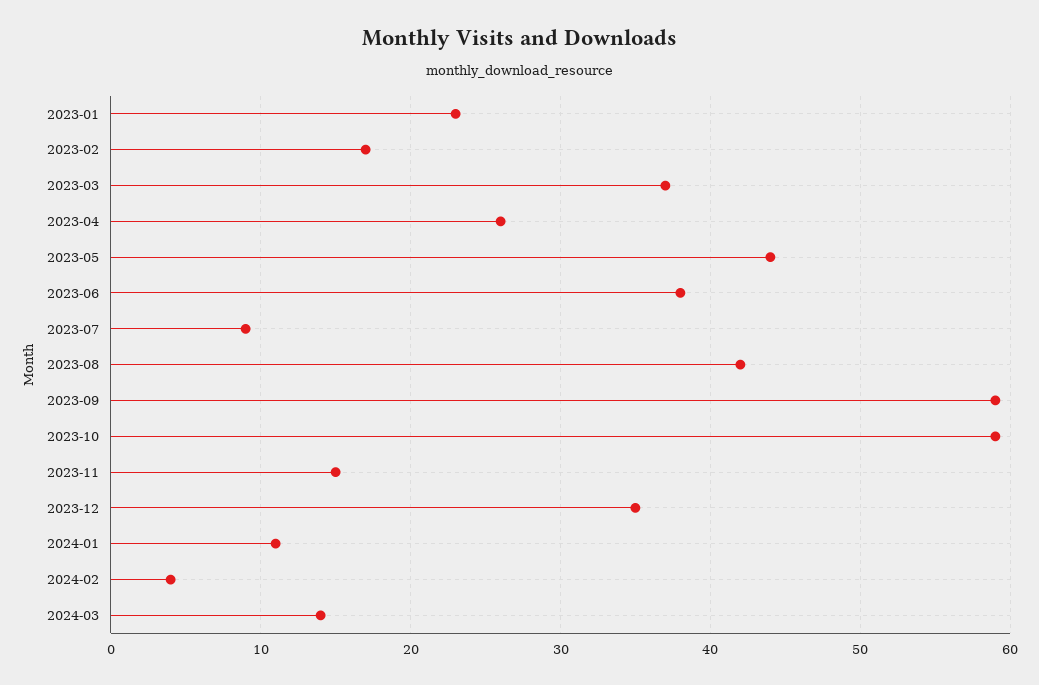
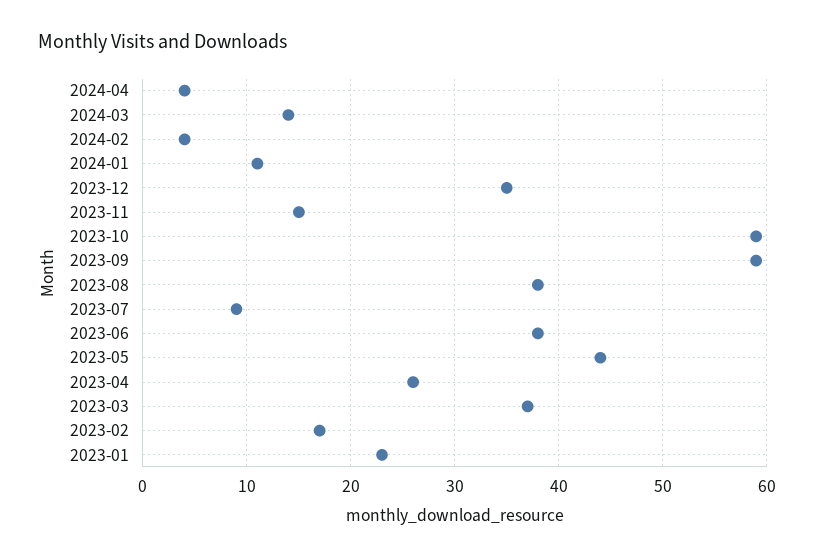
2023-08: 42 -> 38
2024-04: none -> 4

